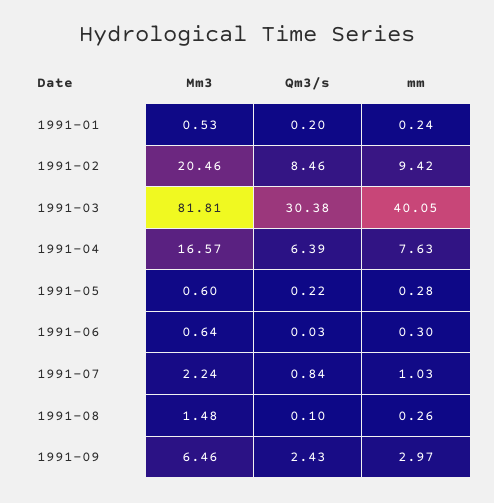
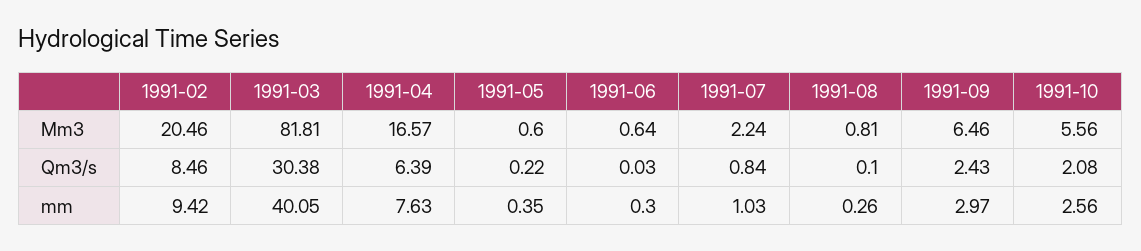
Mm3, 1991-01: 0.53 -> none
Qm3/s, 1991-01: 0.2 -> none
mm, 1991-01: 0.24 -> none
mm, 1991-05: 0.28 -> 0.35
Mm3, 1991-08: 1.48 -> 0.81
Mm3, 1991-10: none -> 5.56
Qm3/s, 1991-10: none -> 2.08
mm, 1991-10: none -> 2.56

